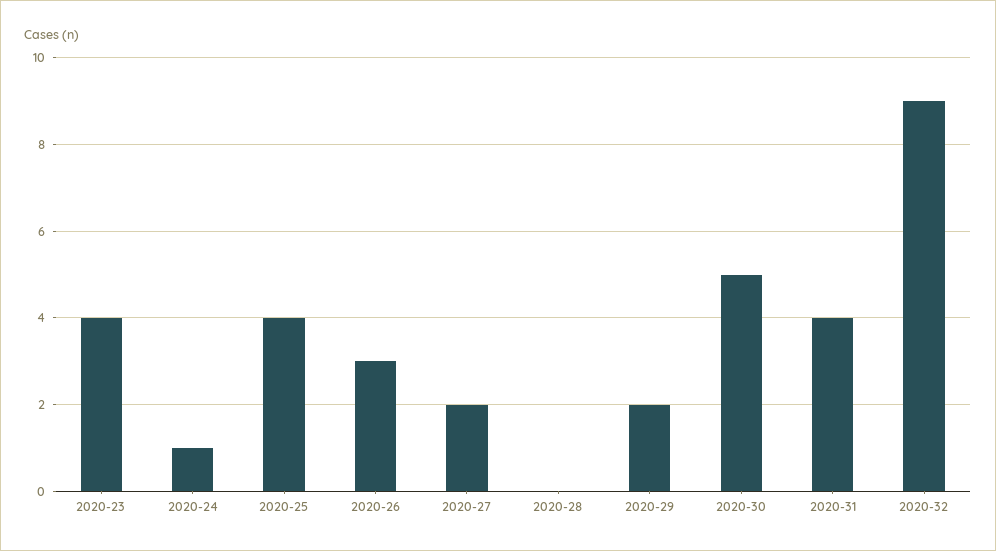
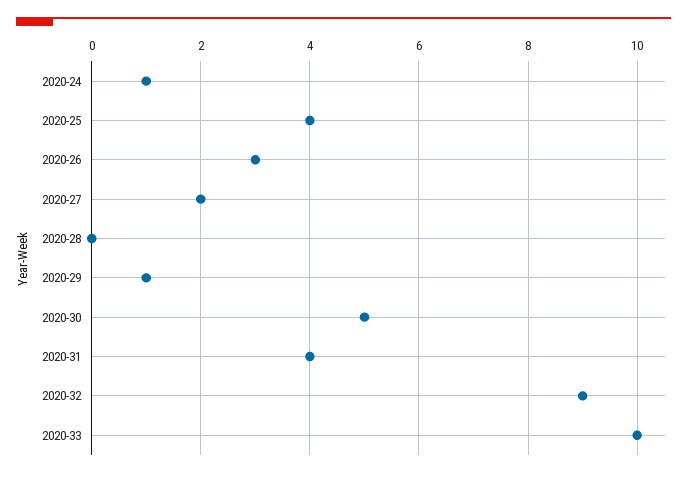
2020-23: 4 -> none
2020-29: 2 -> 1
2020-33: none -> 10

